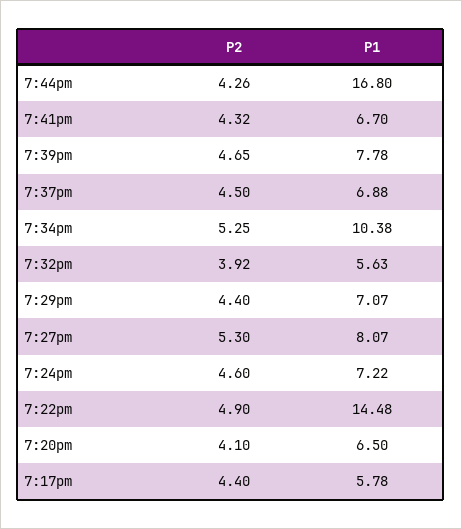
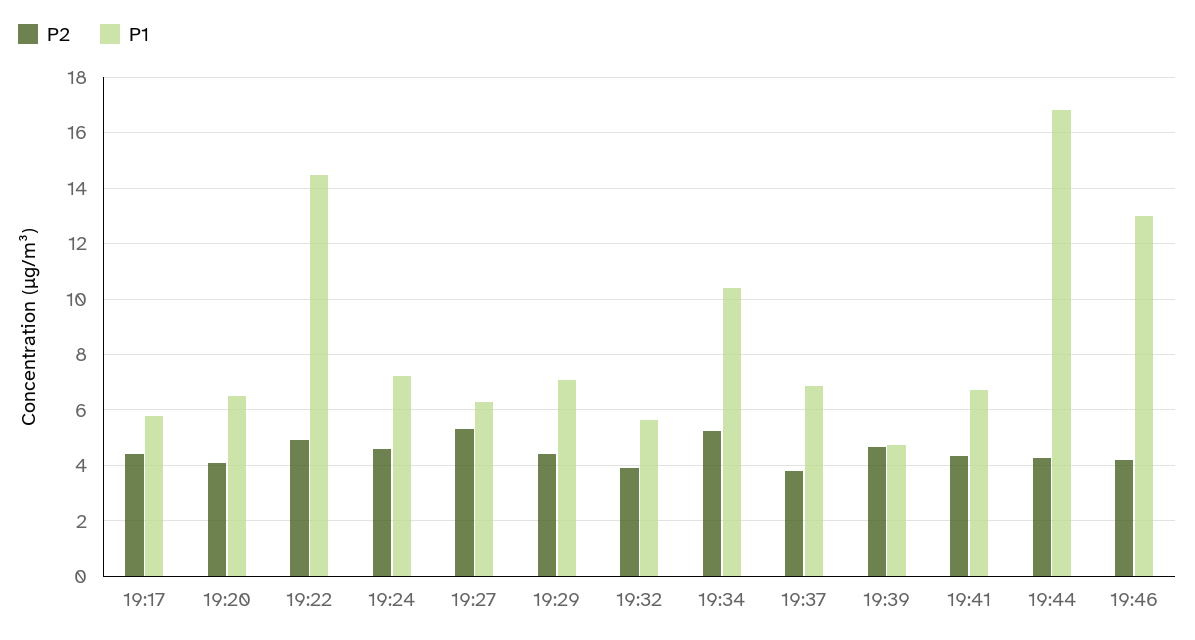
P1, 7:39pm: 7.78 -> 4.75
P2, 7:37pm: 4.5 -> 3.75
P1, 7:27pm: 8.07 -> 6.25
P2, 19:46: none -> 4.25
P1, 19:46: none -> 13

